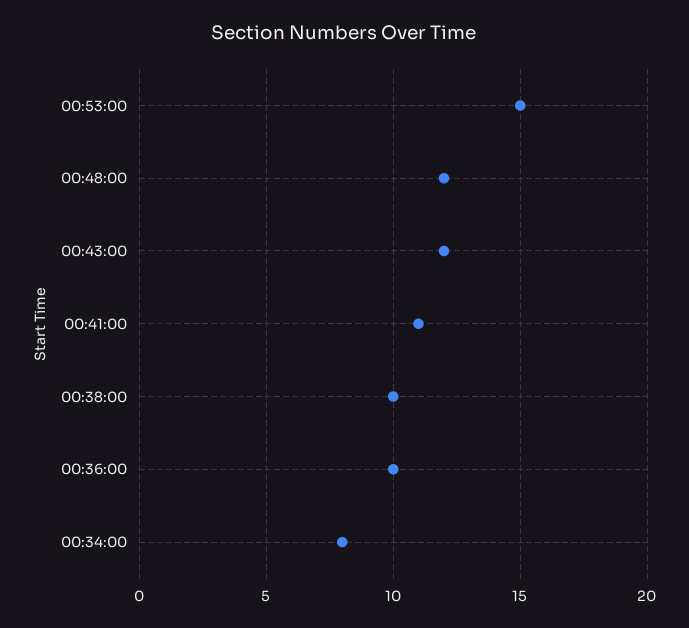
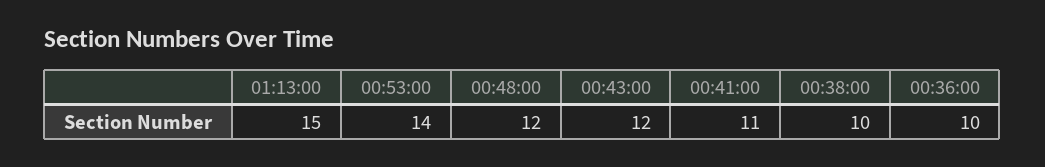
00:53:00: 15 -> 14
00:34:00: 8 -> none
01:13:00: none -> 15

